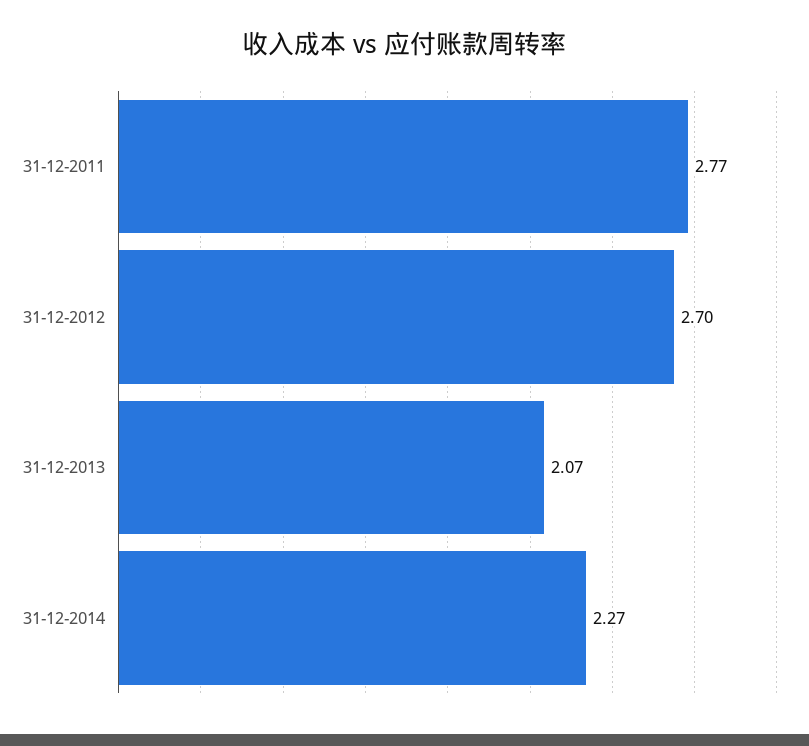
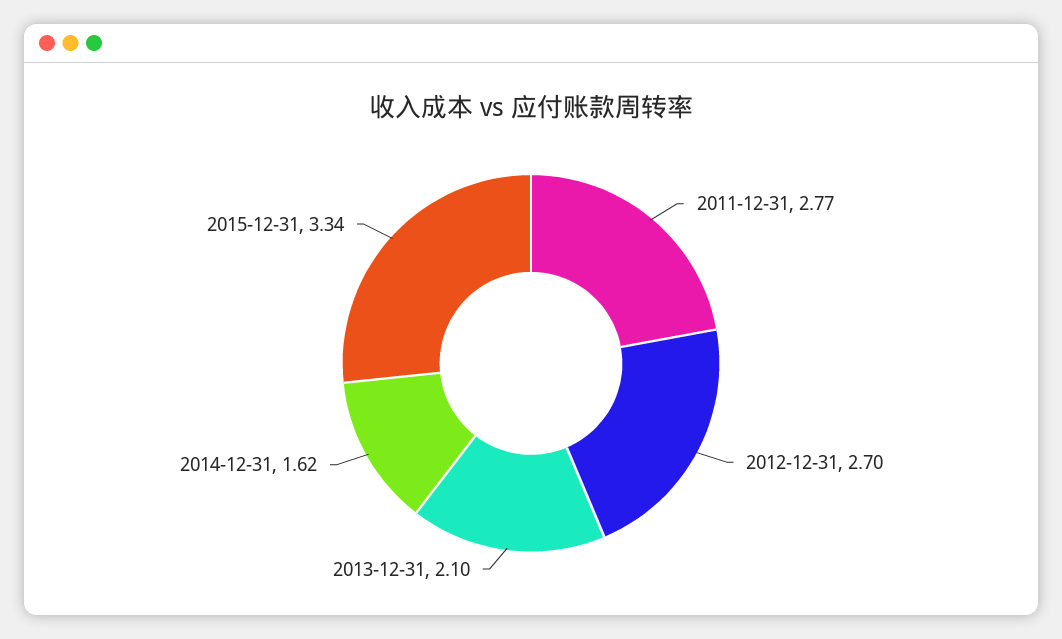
31-12-2013: 2.07 -> 2.1
31-12-2014: 2.27 -> 1.62
2015-12-31: none -> 3.34

